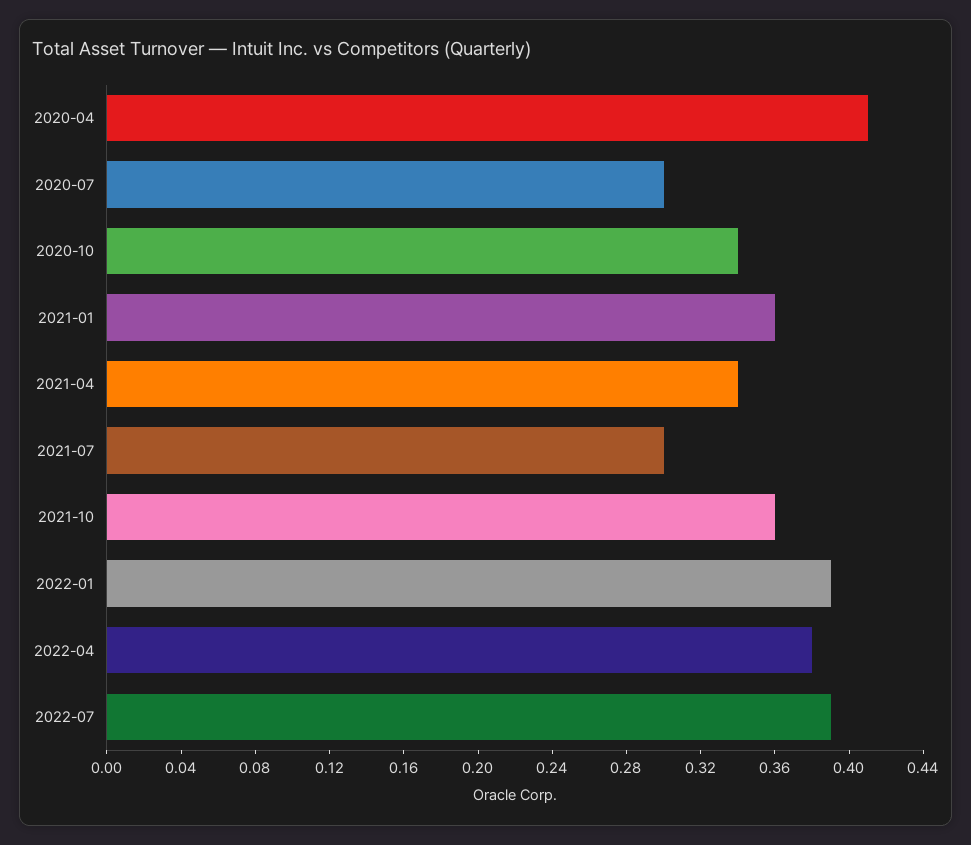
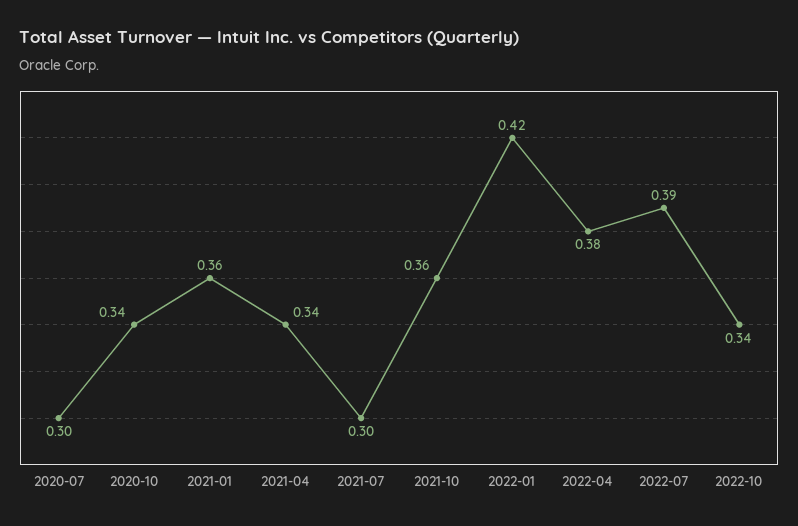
2020-04: 0.41 -> none
2022-01: 0.39 -> 0.42
2022-10: none -> 0.34

